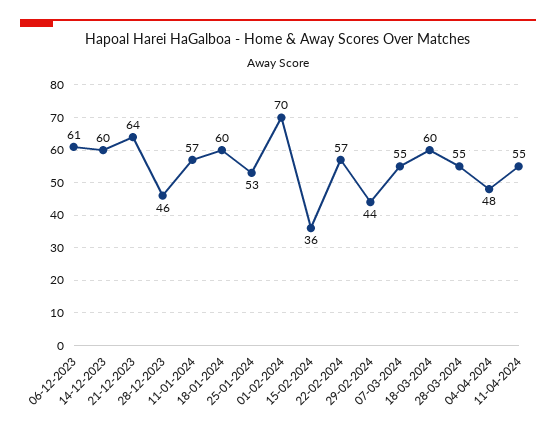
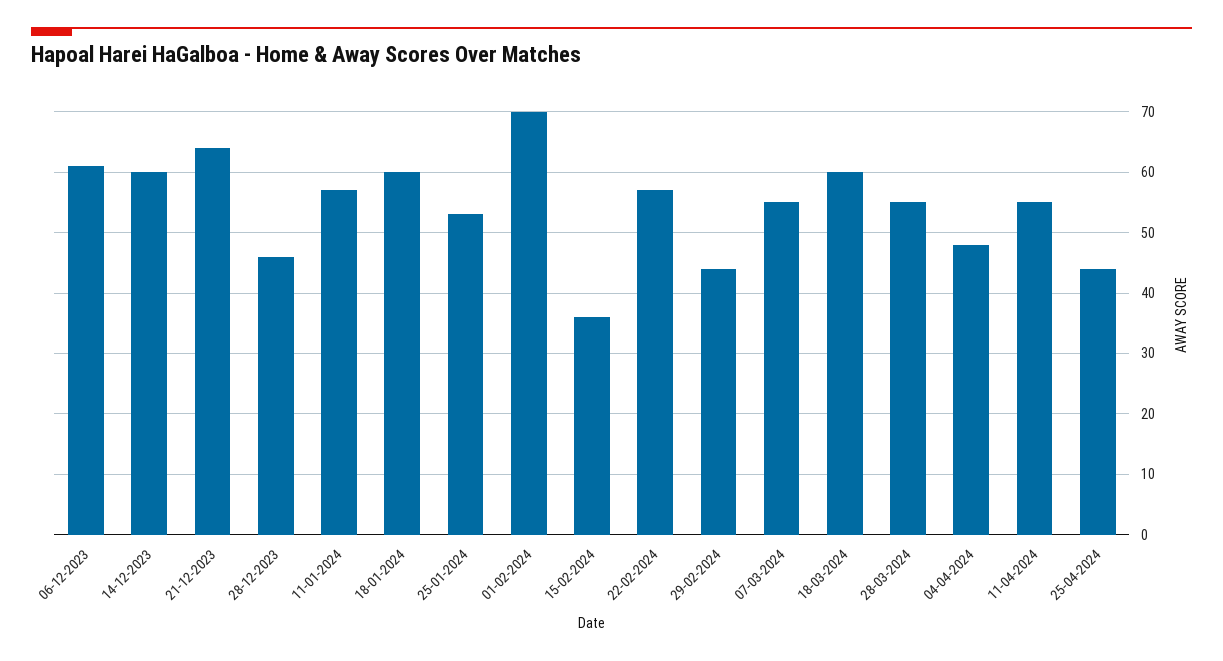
25-04-2024: none -> 44

